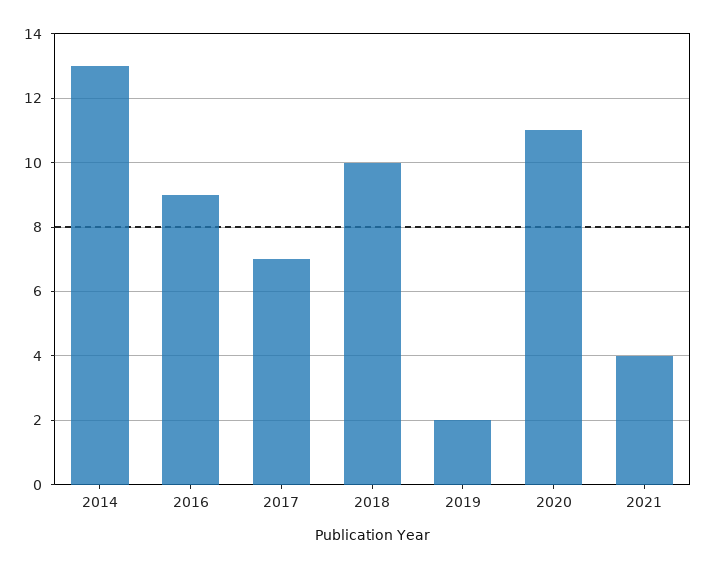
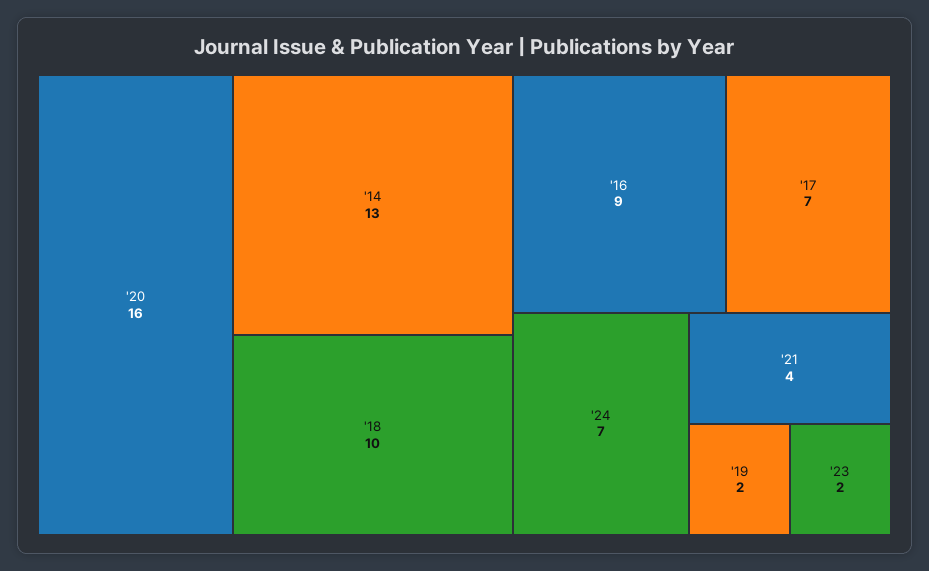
2020: 11 -> 16
'24: none -> 7
'23: none -> 2

